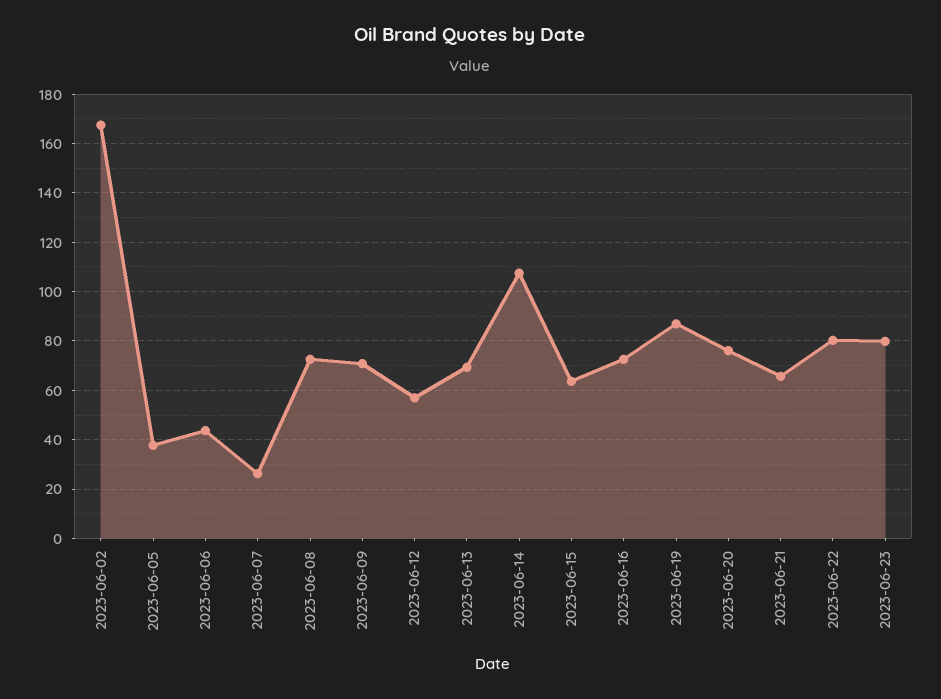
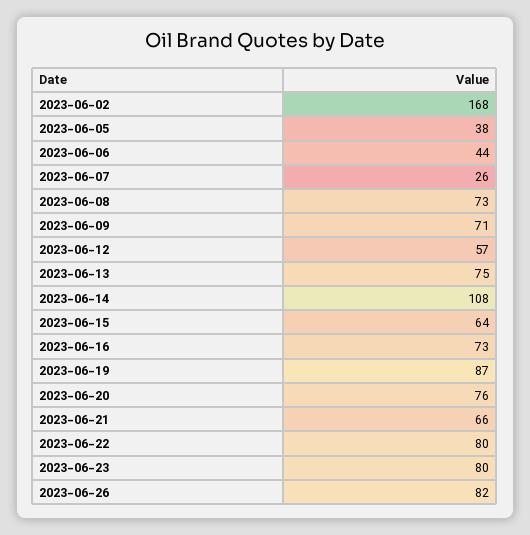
2023-06-13: 70 -> 75
2023-06-26: none -> 82

